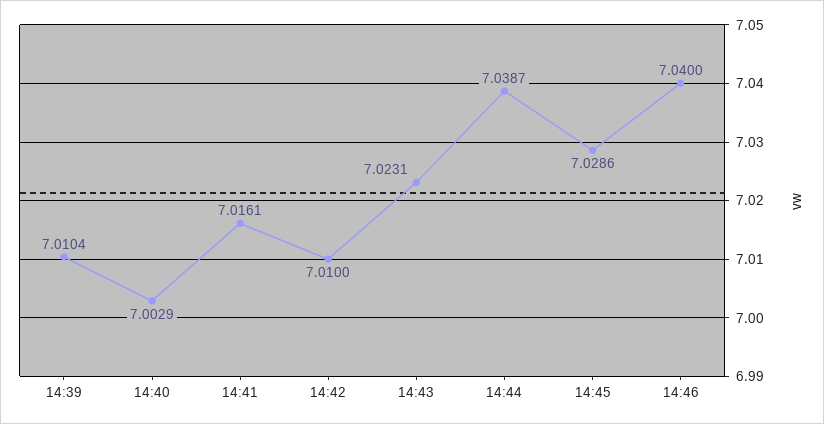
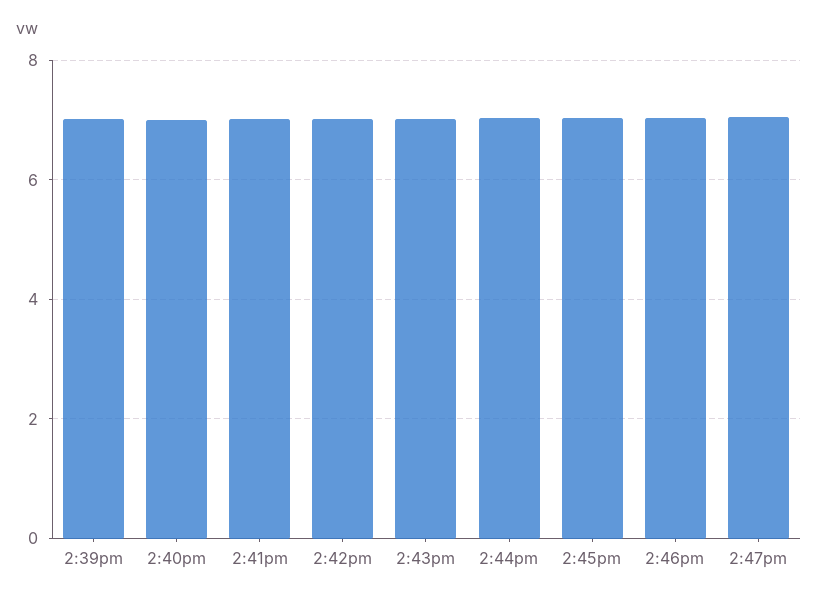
2:47pm: none -> 7

